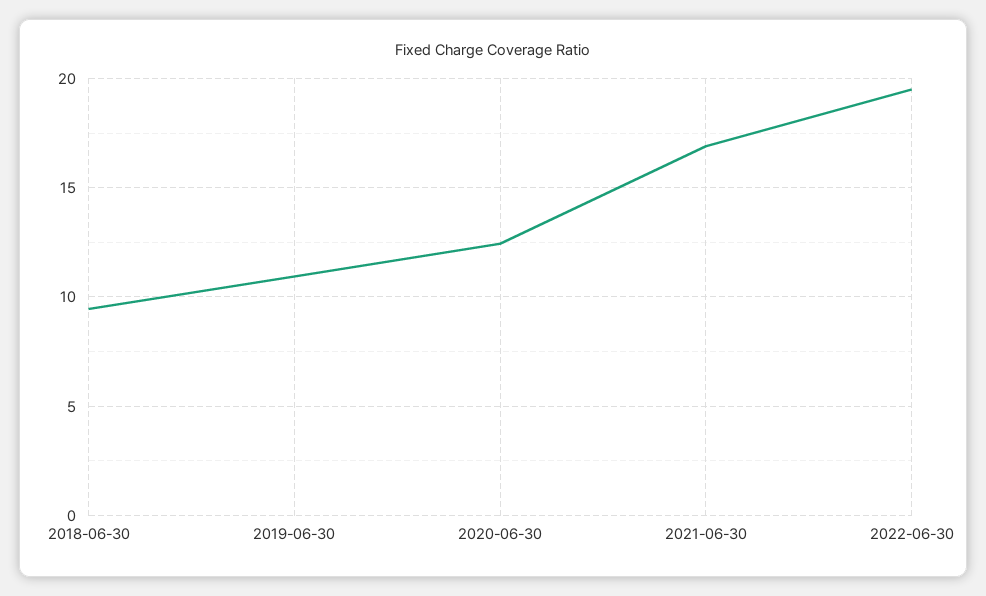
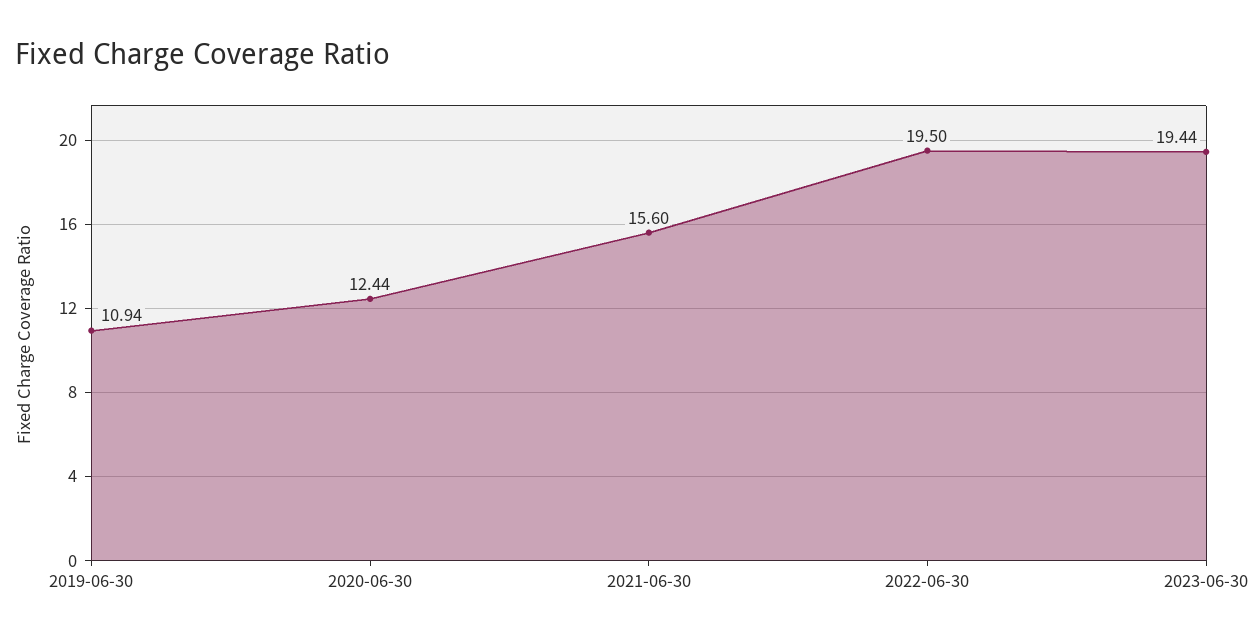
2018-06-30: 9.5 -> none
2021-06-30: 17 -> 15.6
2023-06-30: none -> 19.44

